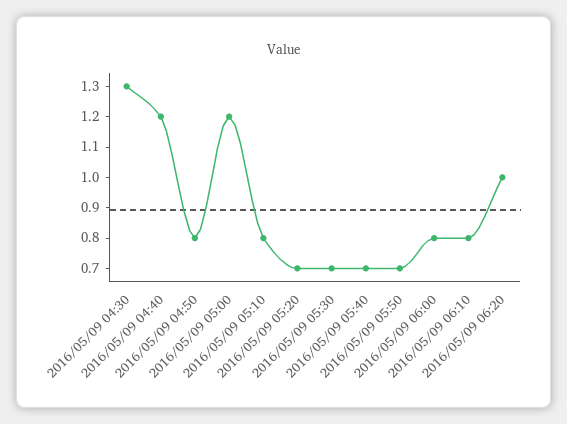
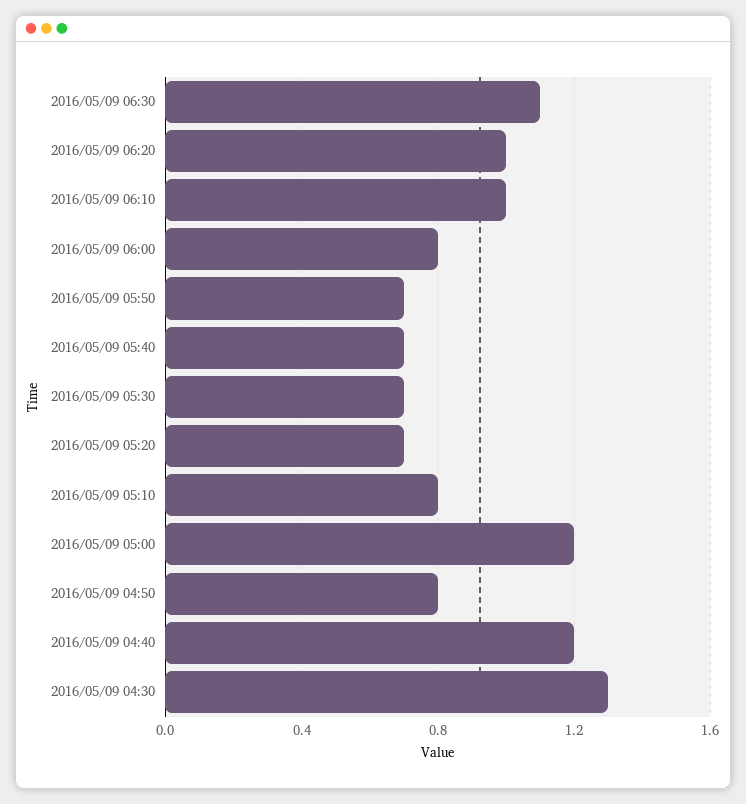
2016/05/09 06:10: 0.8 -> 1
2016/05/09 06:30: none -> 1.1

